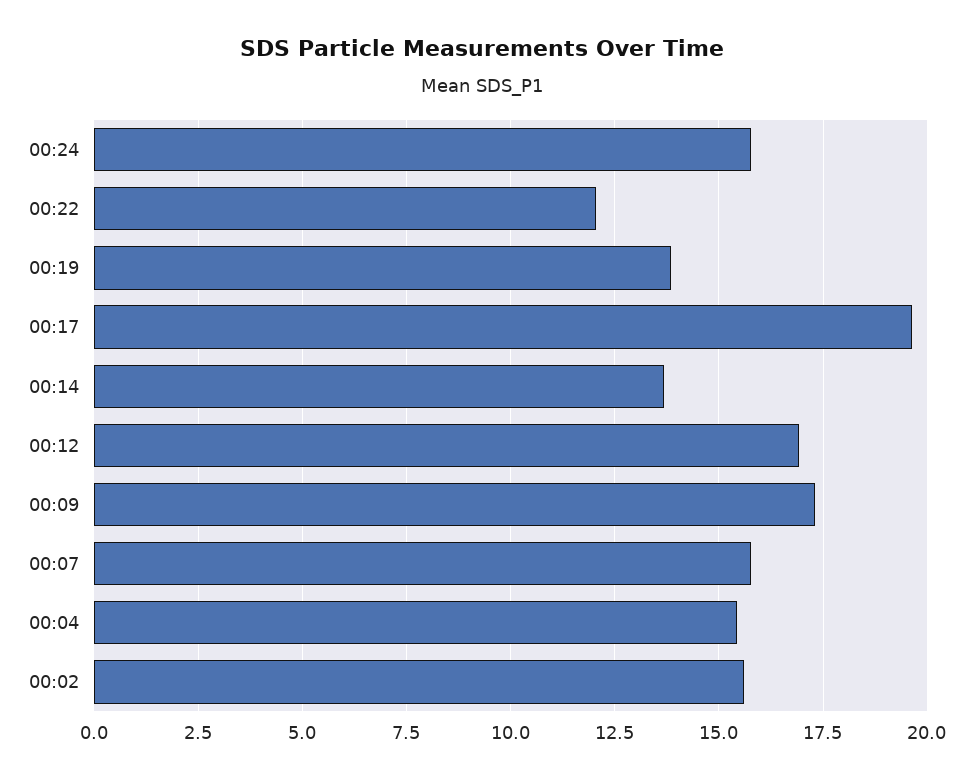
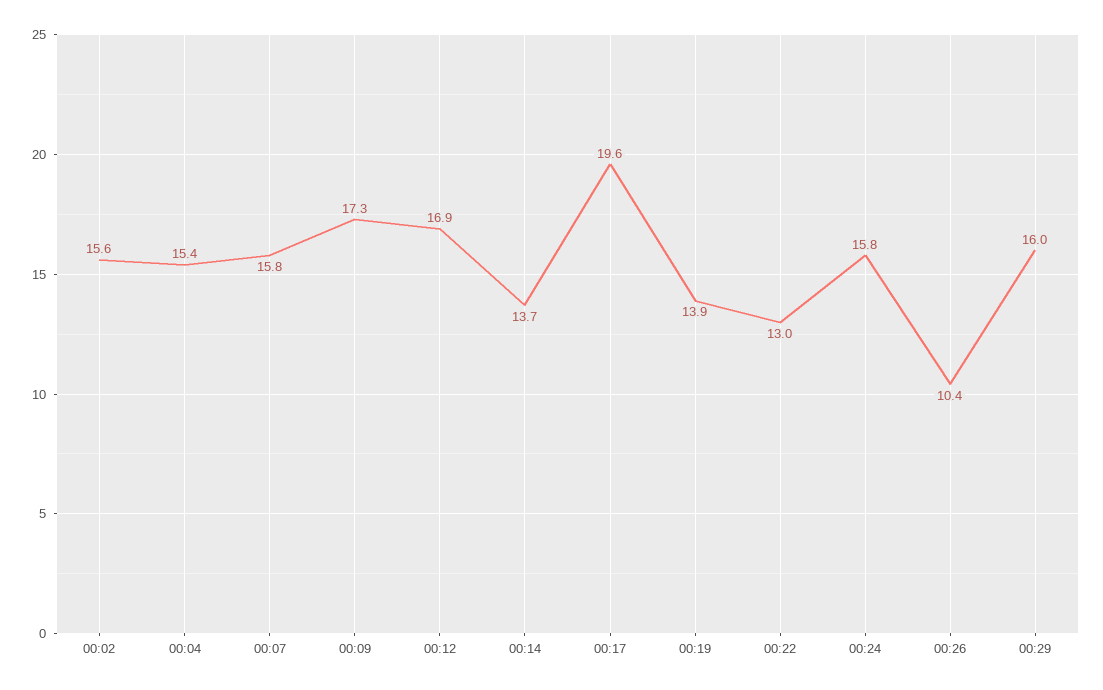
00:22: 12 -> 13
00:26: none -> 10.4
00:29: none -> 16

